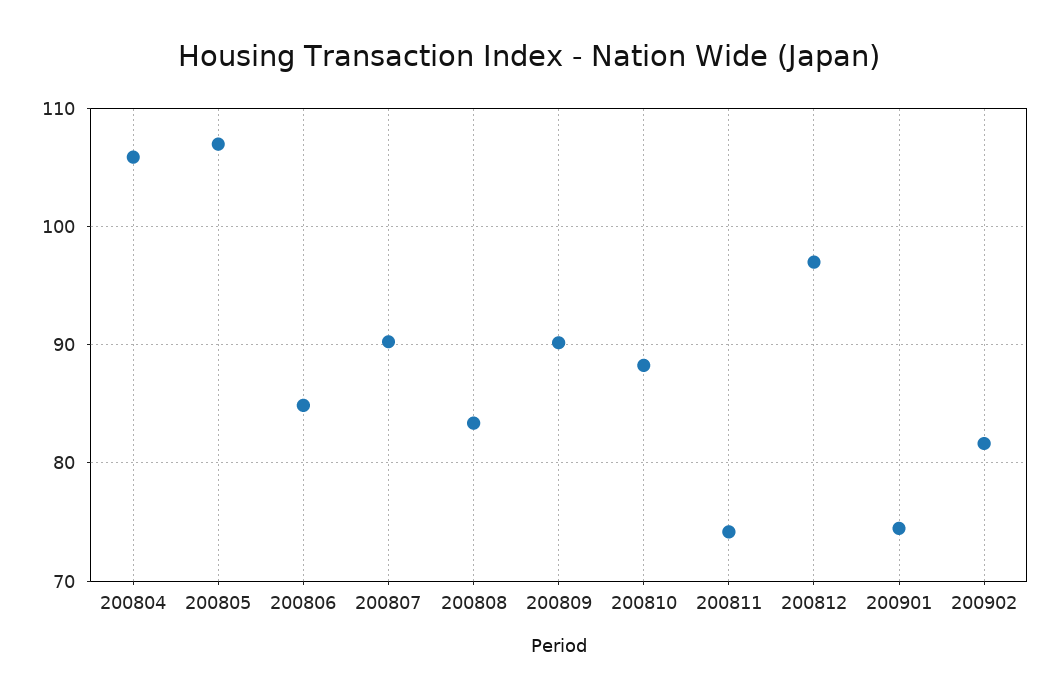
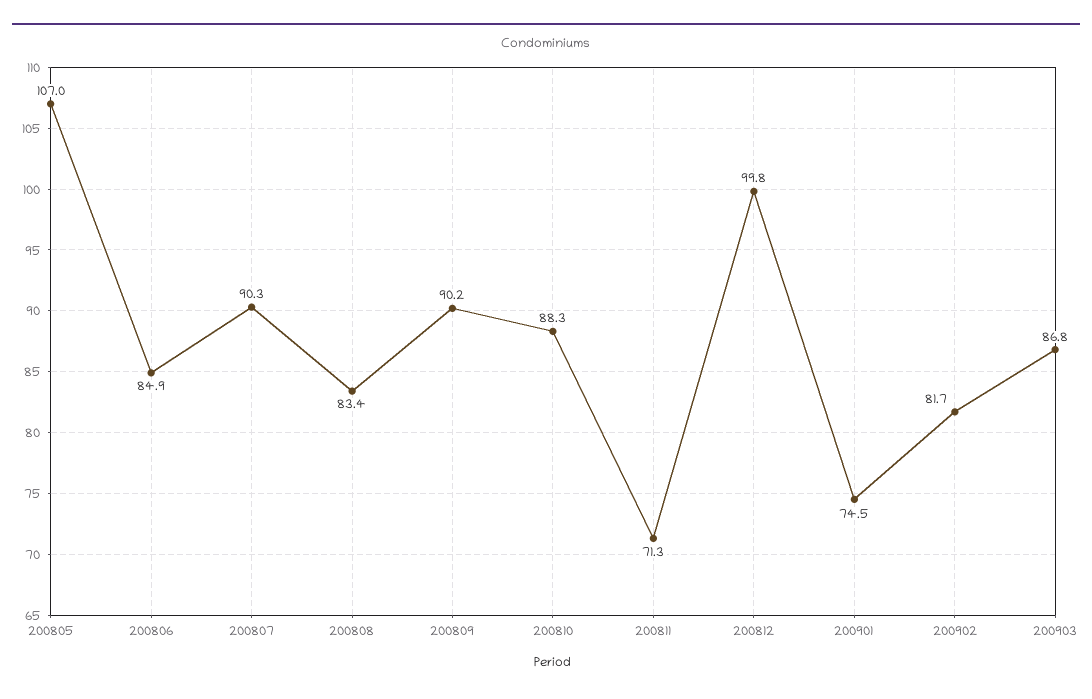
200804: 106 -> none
200811: 74 -> 71.3
200812: 97 -> 99.8
200903: none -> 86.8

